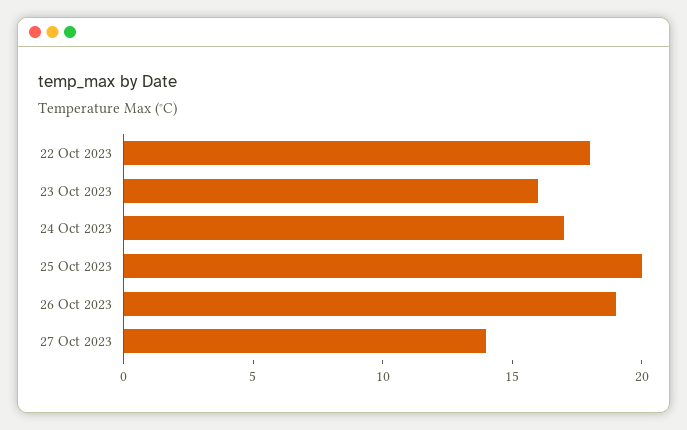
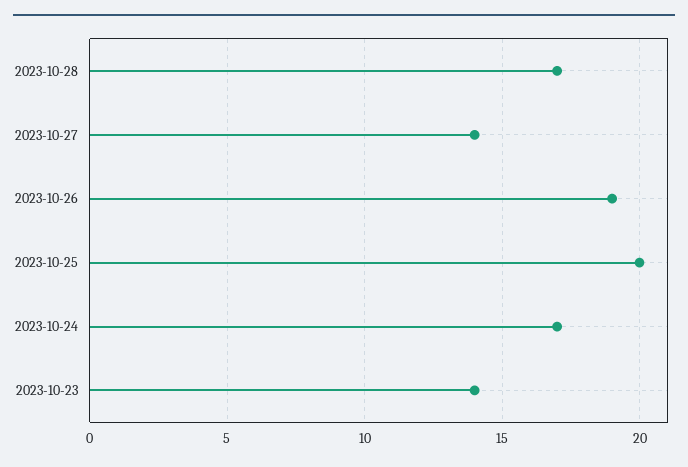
22 Oct 2023: 18 -> none
23 Oct 2023: 16 -> 14
2023-10-28: none -> 17

